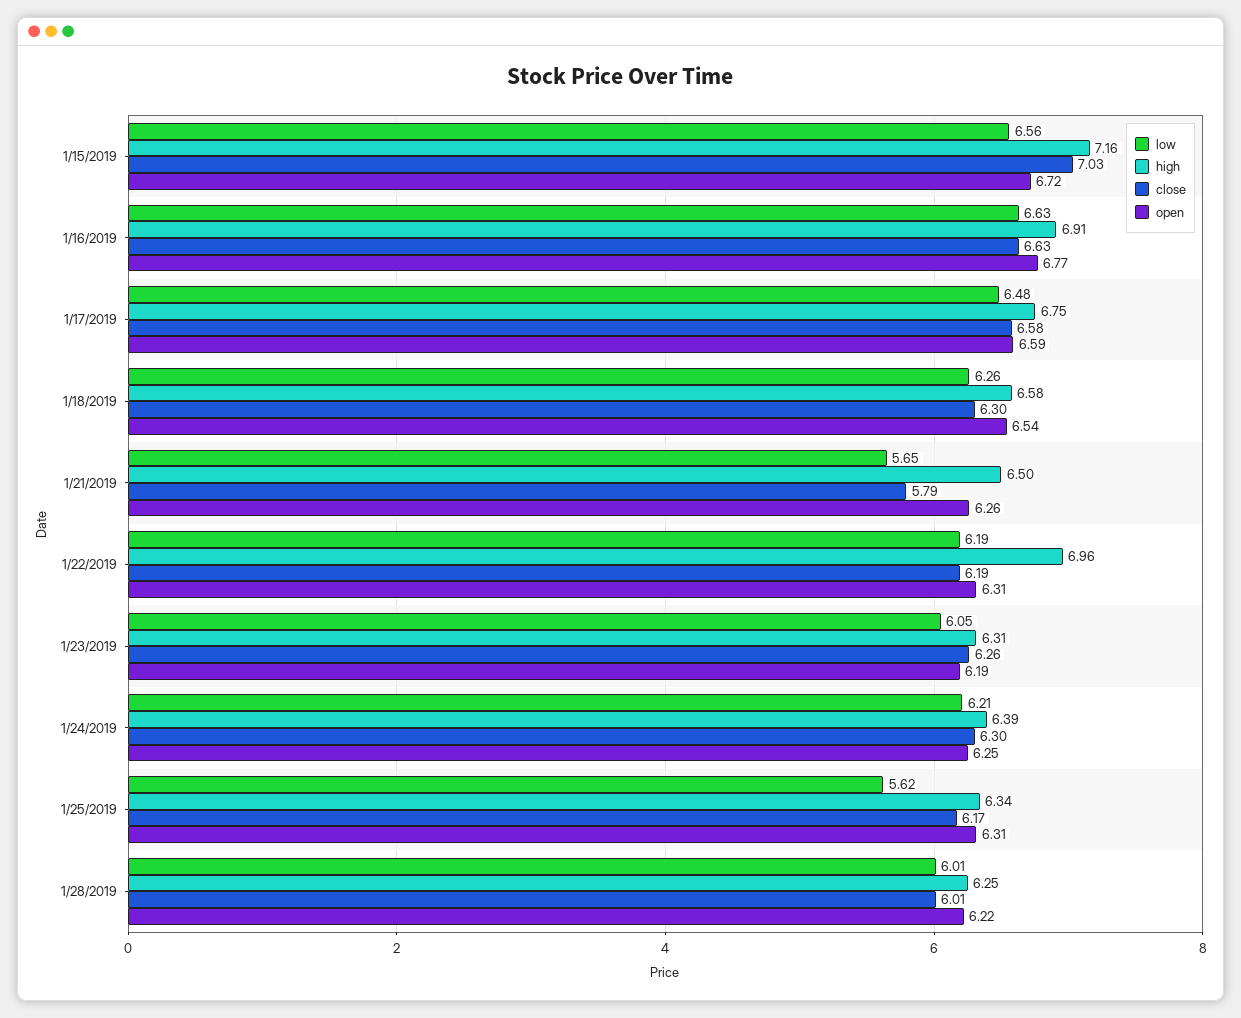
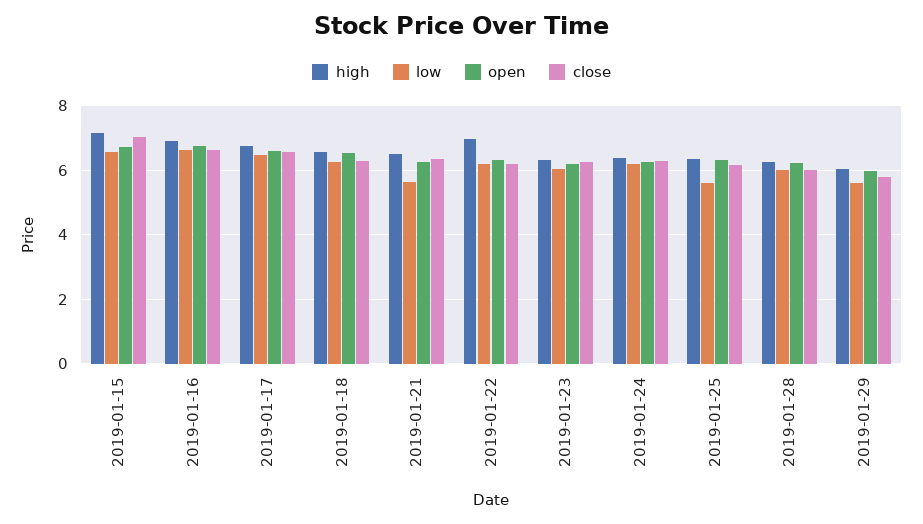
close, 1/21/2019: 5.79 -> 6.4
high, 2019-01-29: none -> 6
low, 2019-01-29: none -> 5.6
open, 2019-01-29: none -> 6
close, 2019-01-29: none -> 5.8

